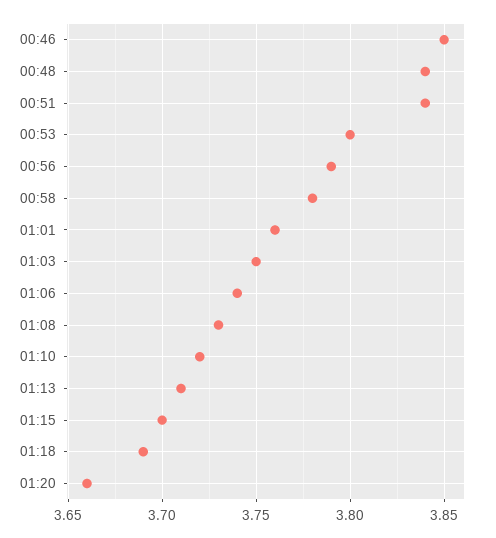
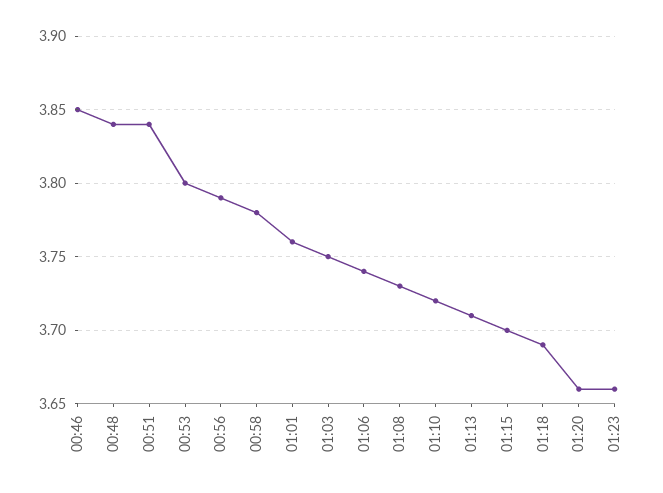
01:23: none -> 3.66

